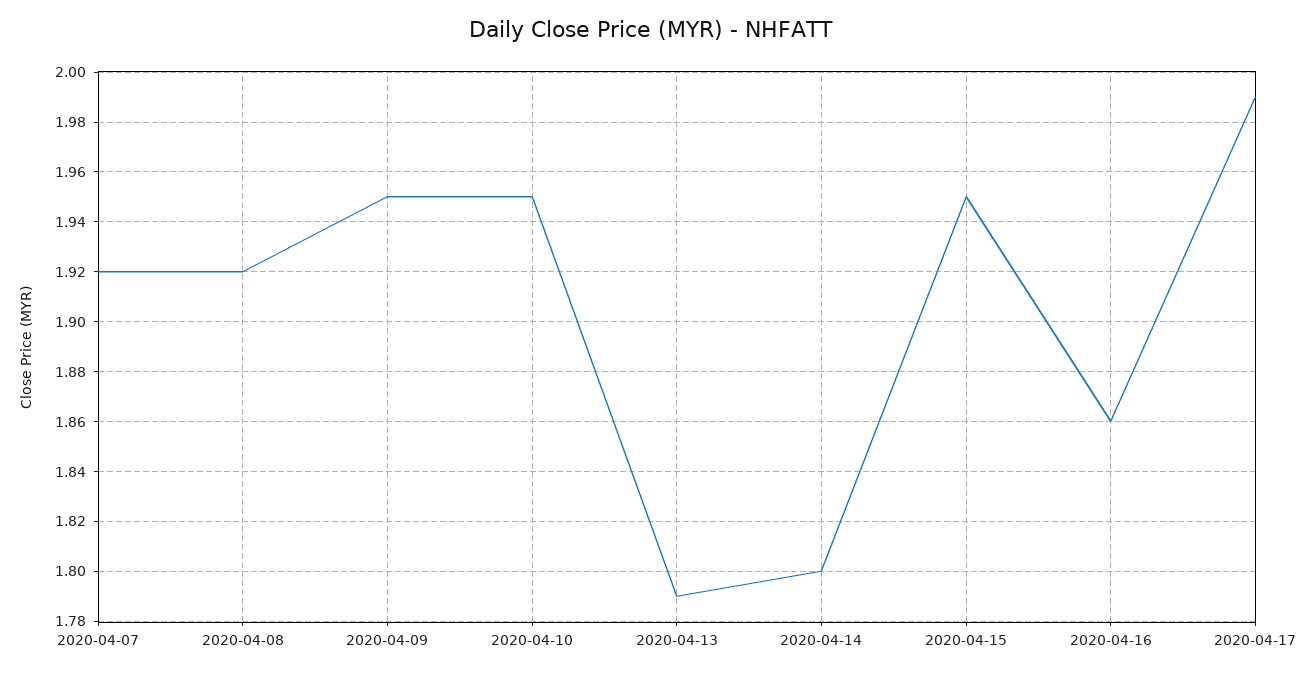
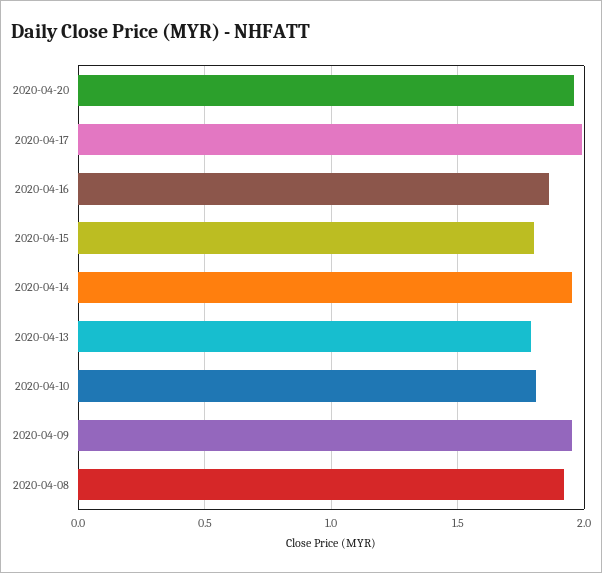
2020-04-07: 1.92 -> none
2020-04-10: 1.95 -> 1.8
2020-04-14: 1.8 -> 1.95
2020-04-15: 1.95 -> 1.8
2020-04-20: none -> 1.95

